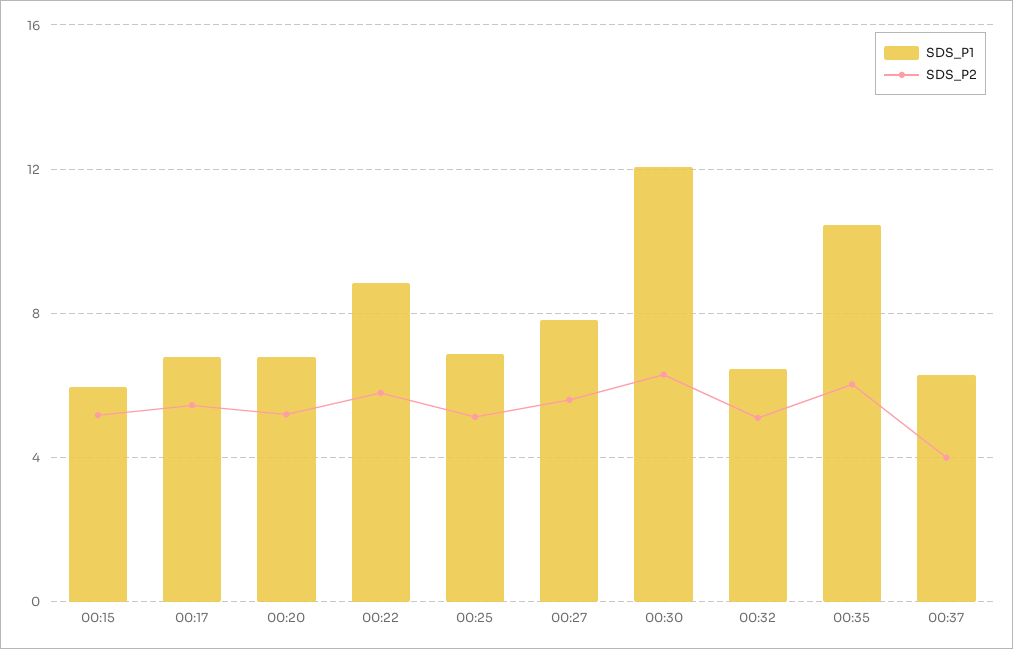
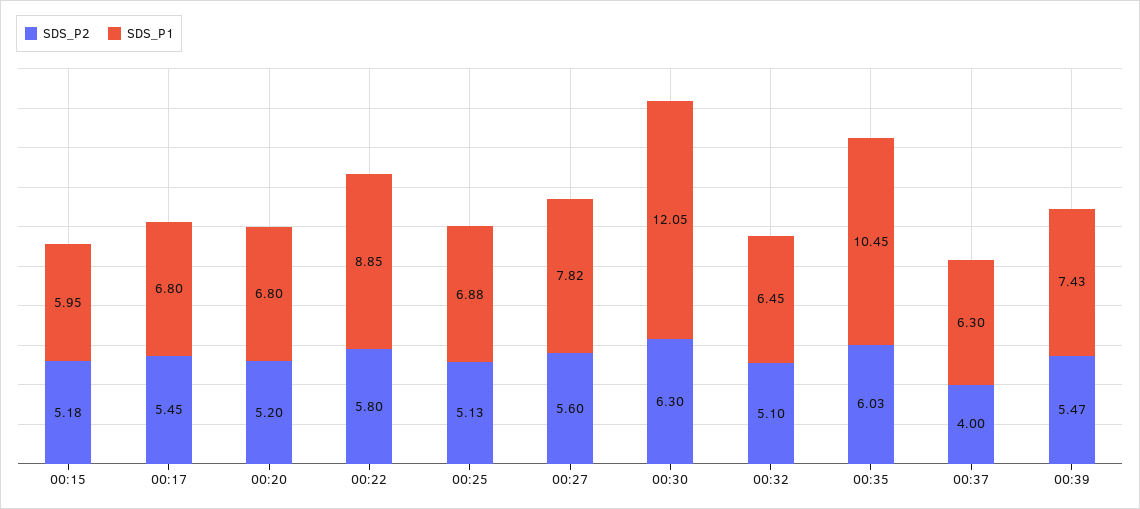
SDS_P2, 00:39: none -> 5.47
SDS_P1, 00:39: none -> 7.43

